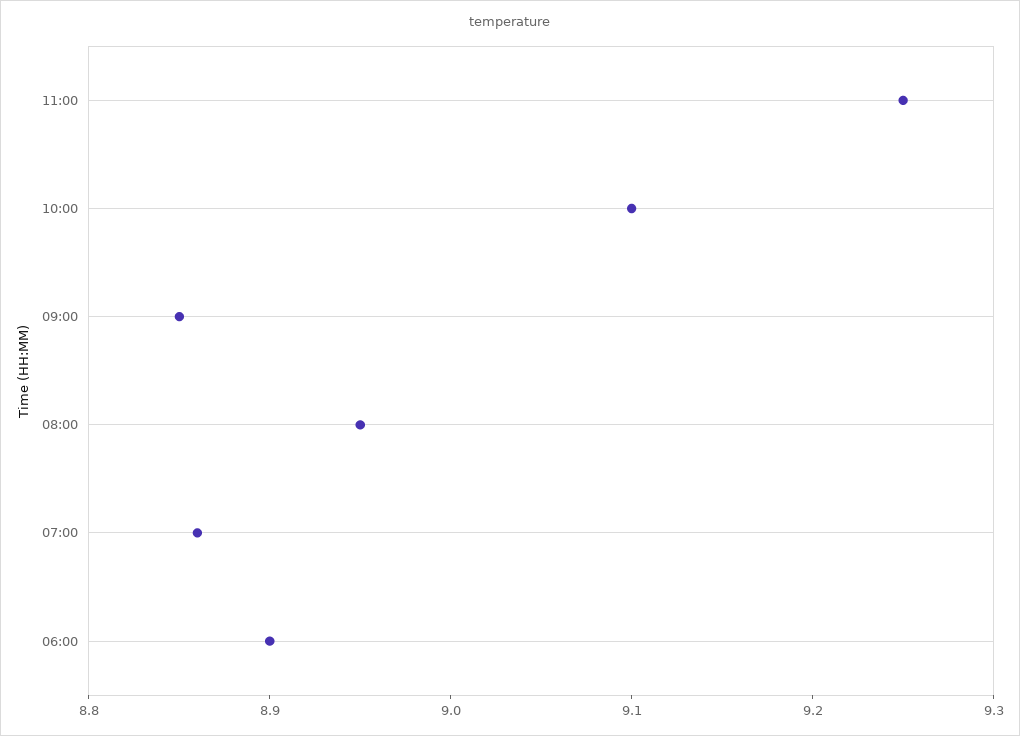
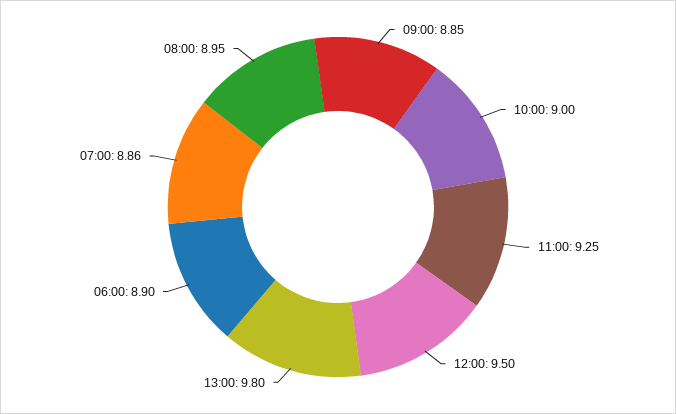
10:00: 9.1 -> 9
12:00: none -> 9.5
13:00: none -> 9.8

